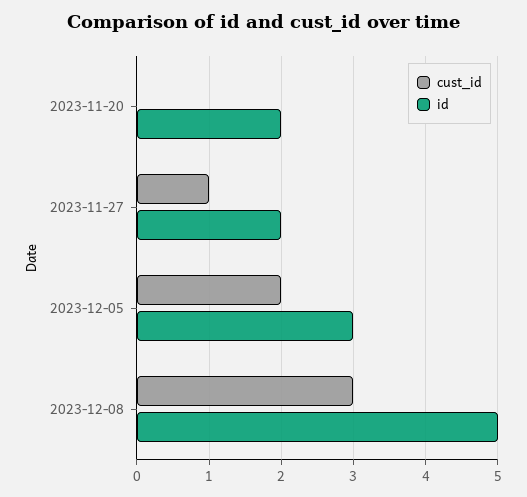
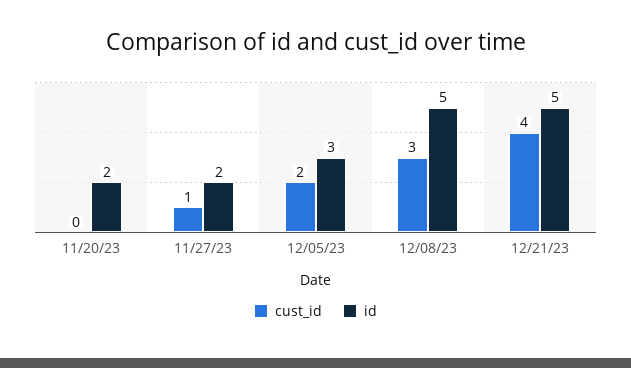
cust_id, 12/21/23: none -> 4
id, 12/21/23: none -> 5

